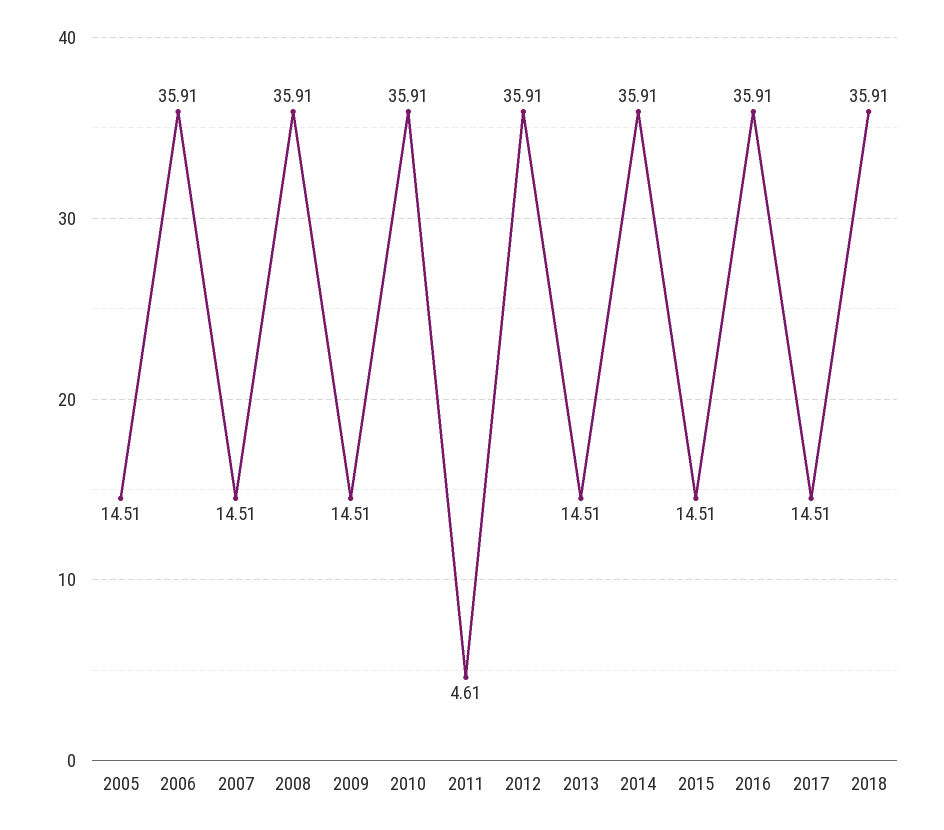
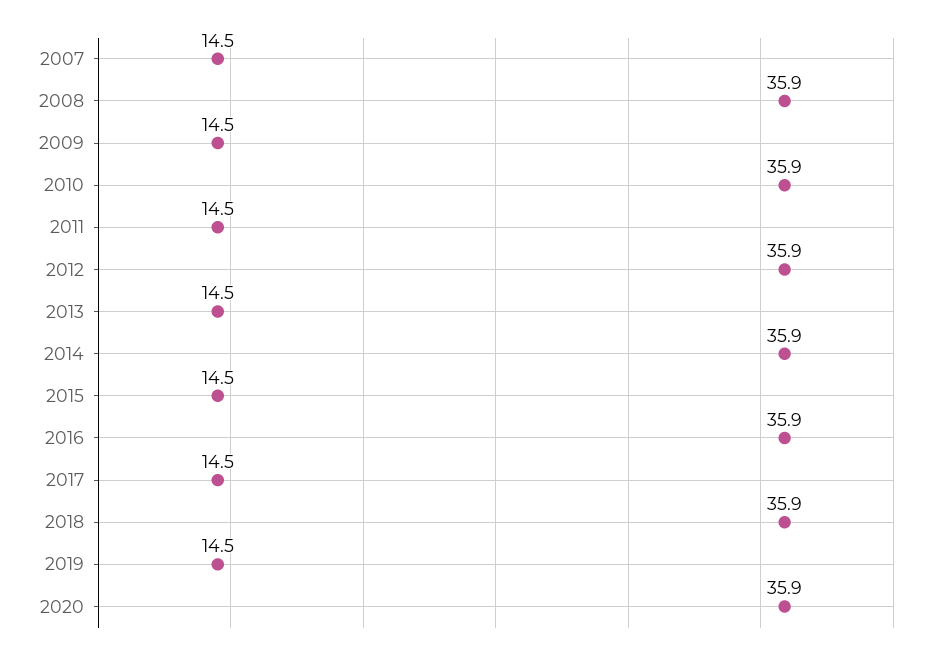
2005: 14.51 -> none
2006: 35.91 -> none
2011: 4.61 -> 14.5
2019: none -> 14.5
2020: none -> 35.9

